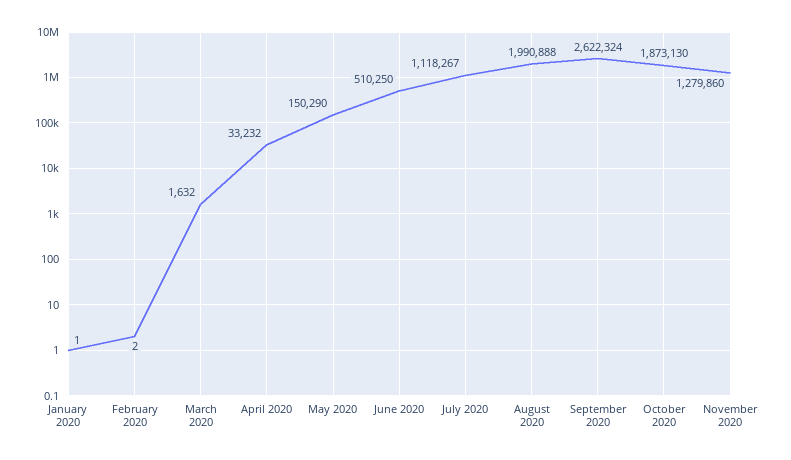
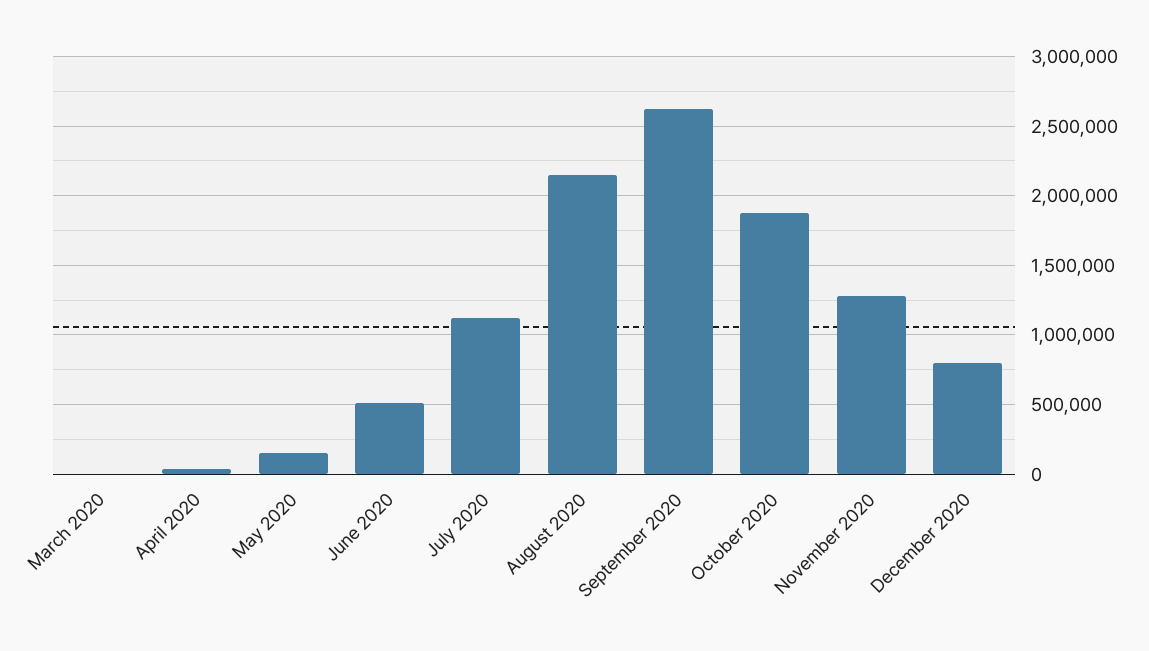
January 2020: 1 -> none
February 2020: 2 -> none
August 2020: 1990888 -> 2150000
December 2020: none -> 800000

